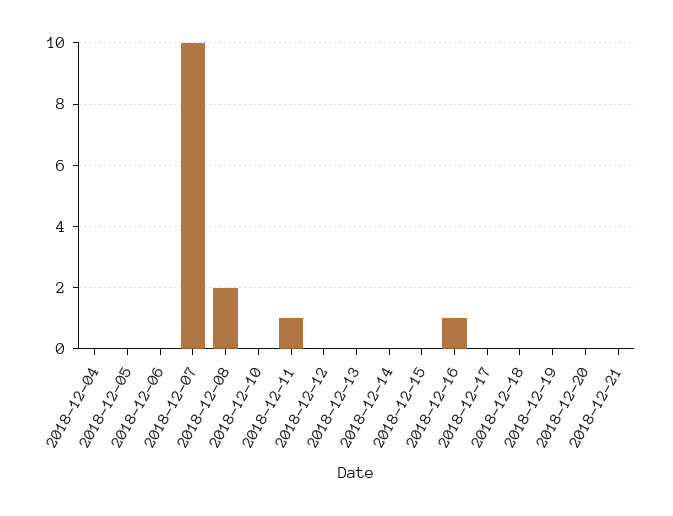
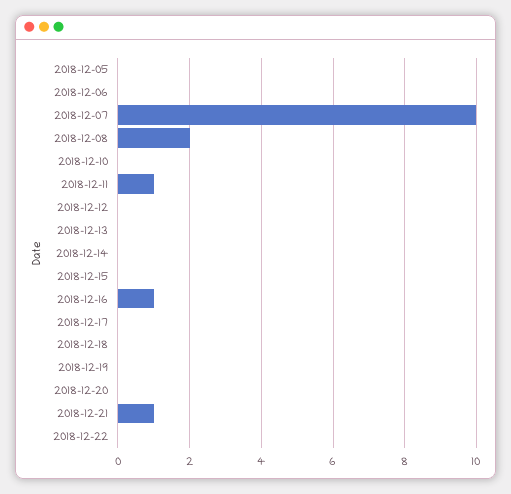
2018-12-04: 0 -> none
2018-12-21: 0 -> 1
2018-12-22: none -> 0

